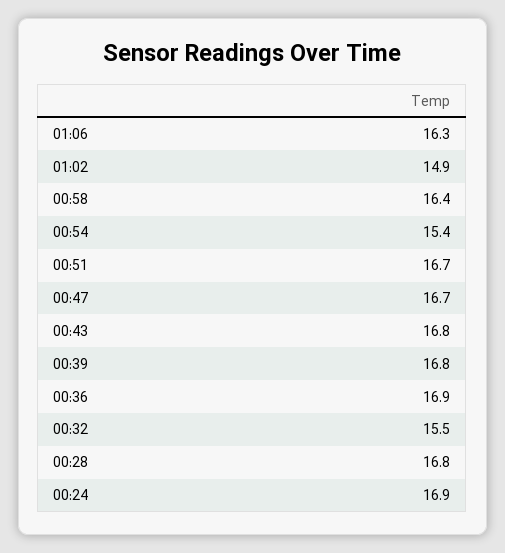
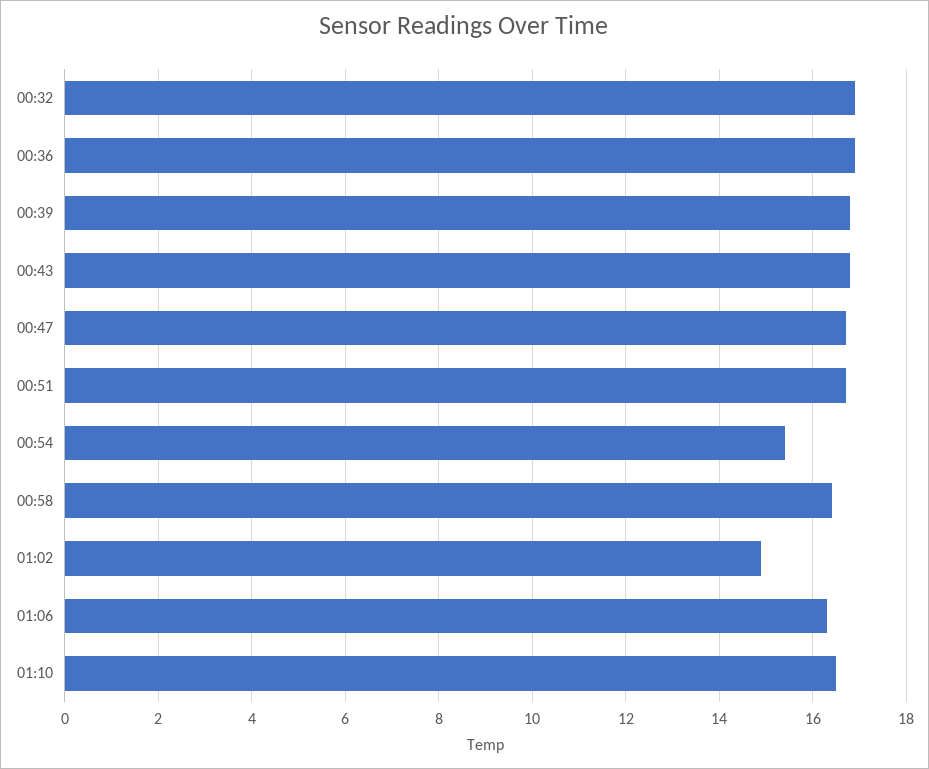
00:32: 15.5 -> 17
00:28: 16.8 -> none
00:24: 16.9 -> none
01:10: none -> 16.5

